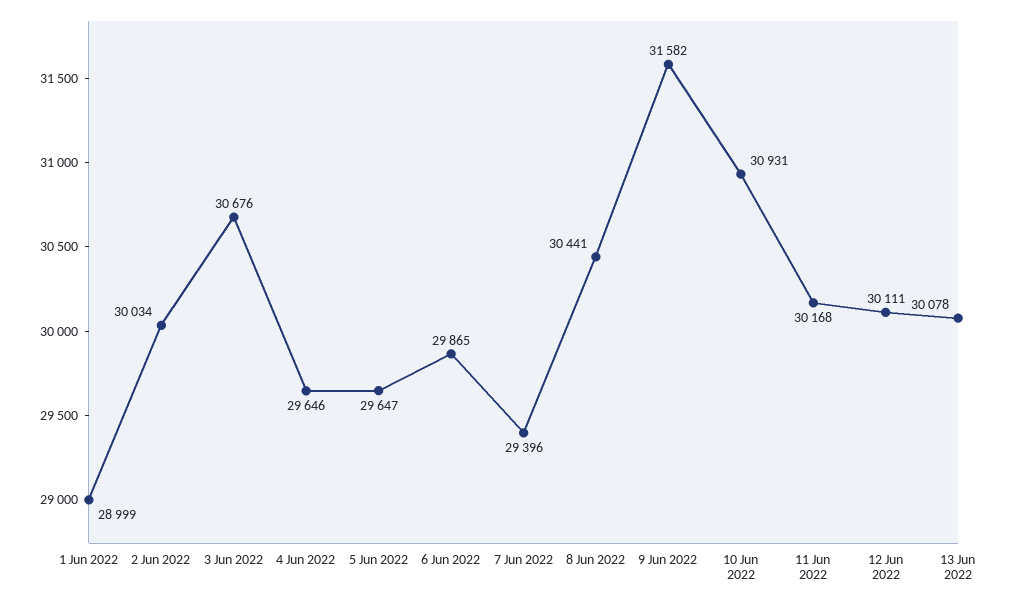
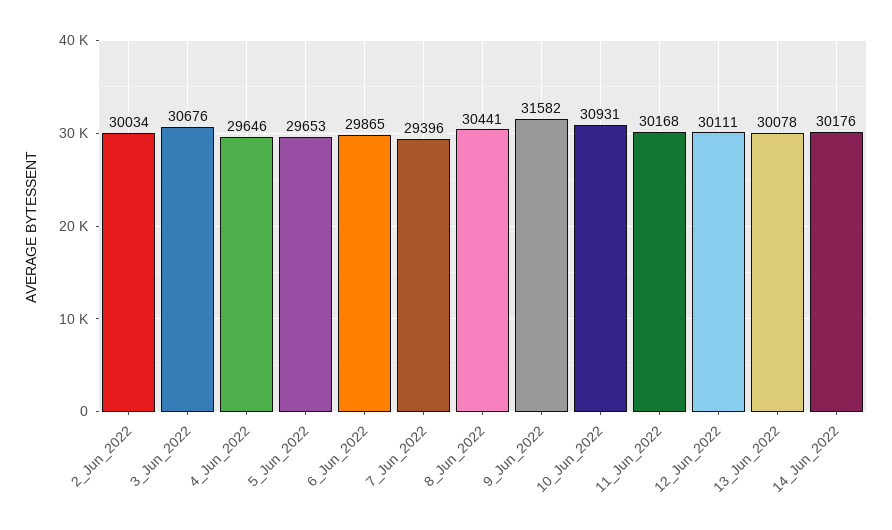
1 Jun 2022: 28999 -> none
5 Jun 2022: 29647 -> 29653
14_Jun_2022: none -> 30176

